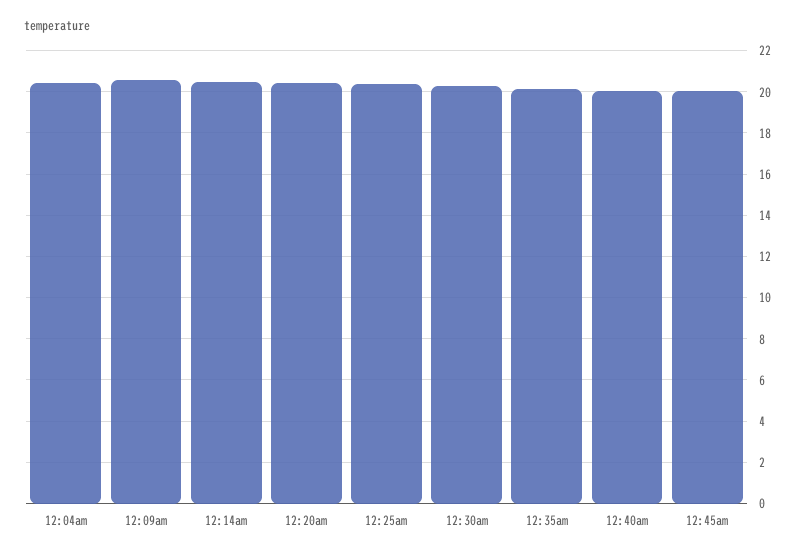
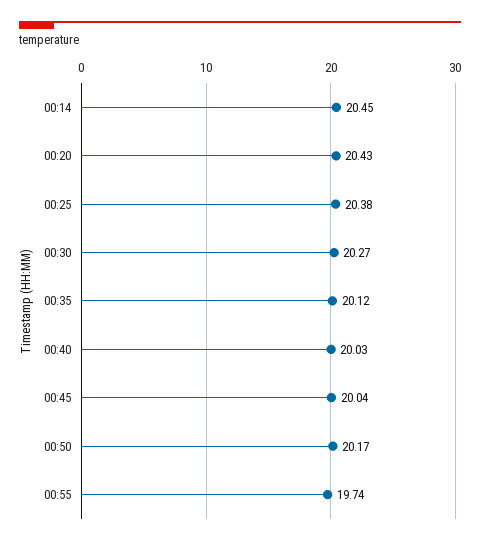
12:04am: 20.5 -> none
12:09am: 20.5 -> none
00:50: none -> 20.17
00:55: none -> 19.74

